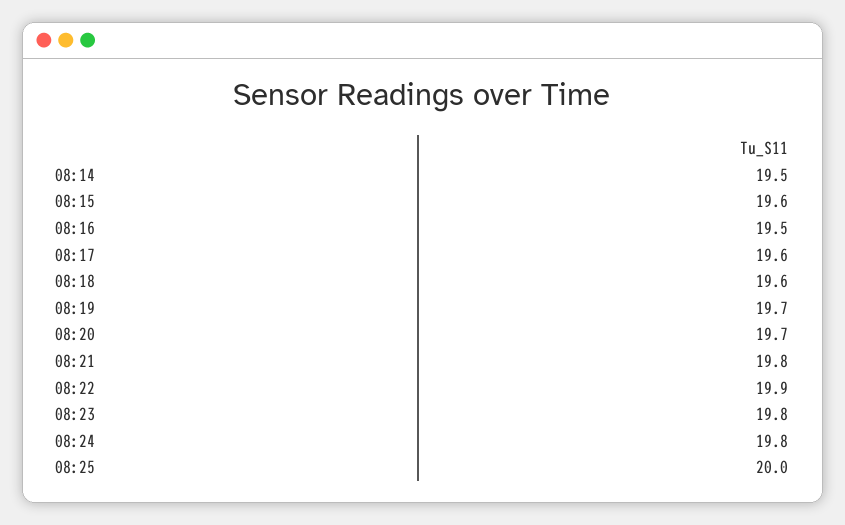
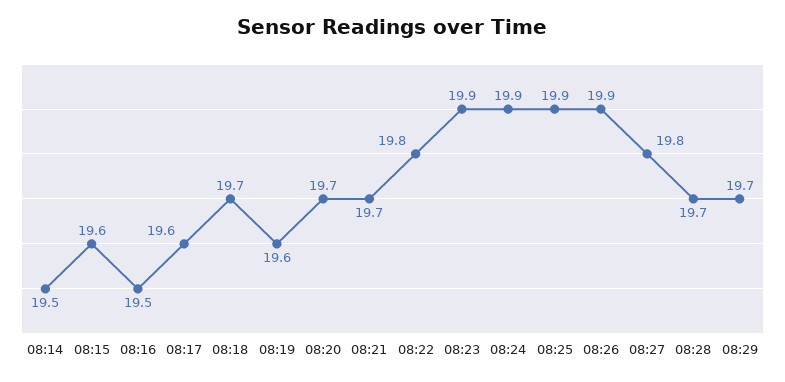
08:18: 19.6 -> 19.7
08:19: 19.7 -> 19.6
08:21: 19.8 -> 19.7
08:22: 19.9 -> 19.8
08:23: 19.8 -> 19.9
08:24: 19.8 -> 19.9
08:25: 20 -> 19.9
08:26: none -> 19.9
08:27: none -> 19.8
08:28: none -> 19.7
08:29: none -> 19.7

